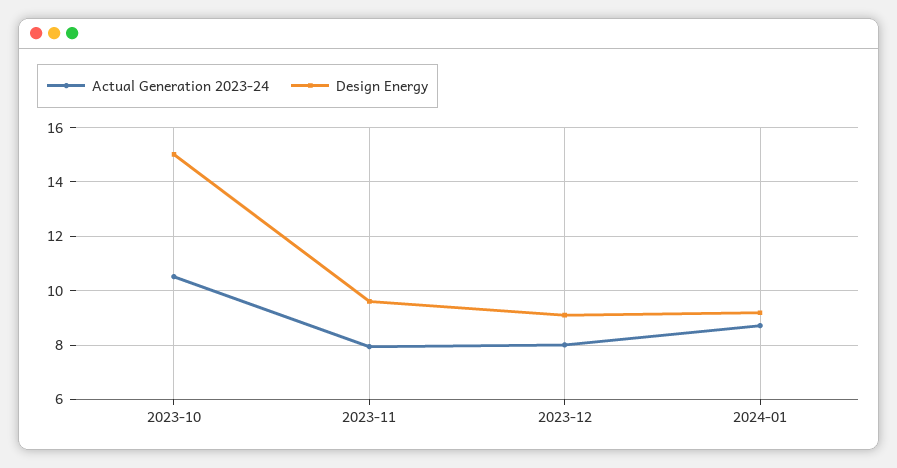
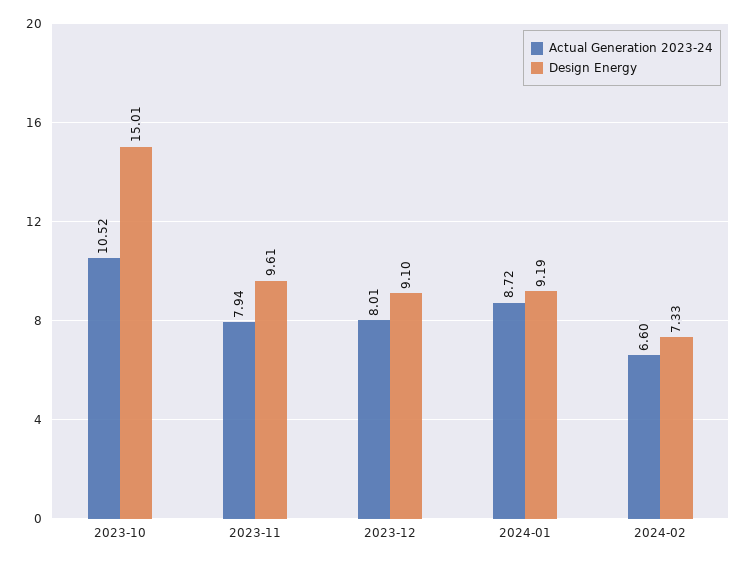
Actual Generation 2023-24, 2024-02: none -> 6.6
Design Energy, 2024-02: none -> 7.33

